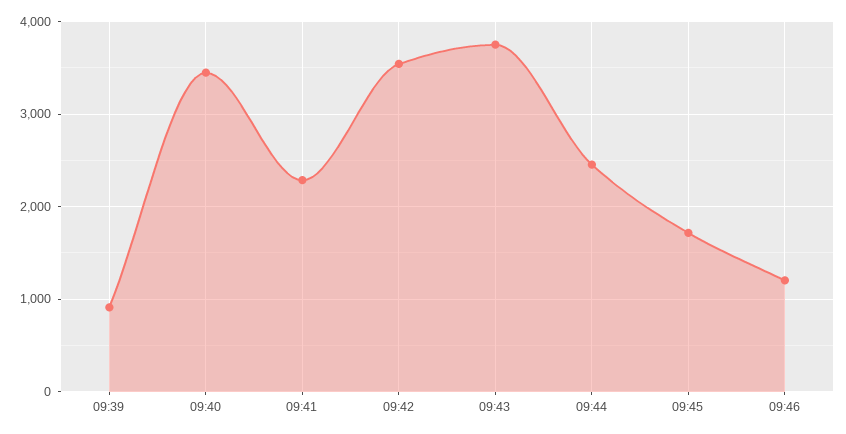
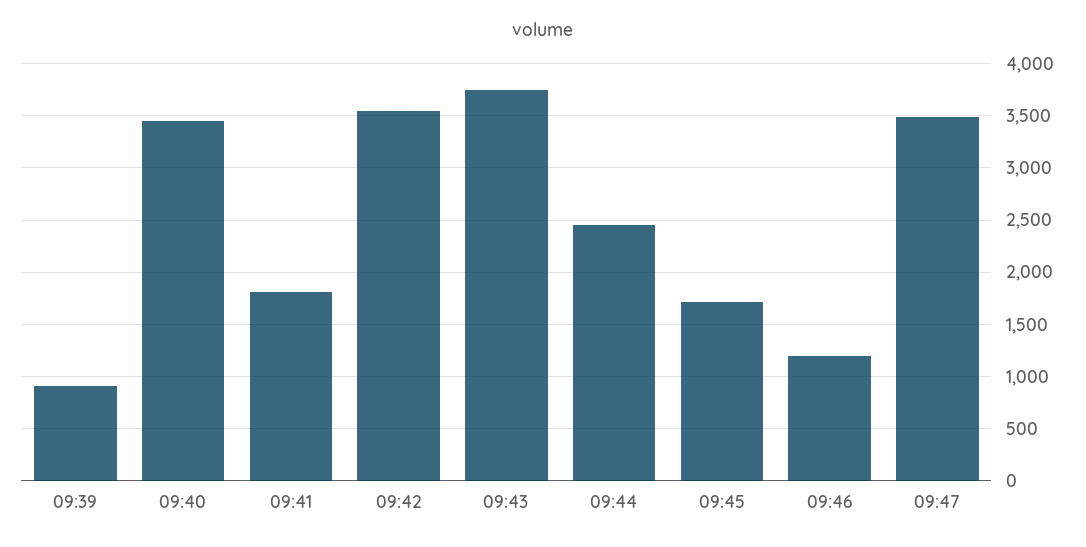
09:41: 2300 -> 1800
09:47: none -> 3500

